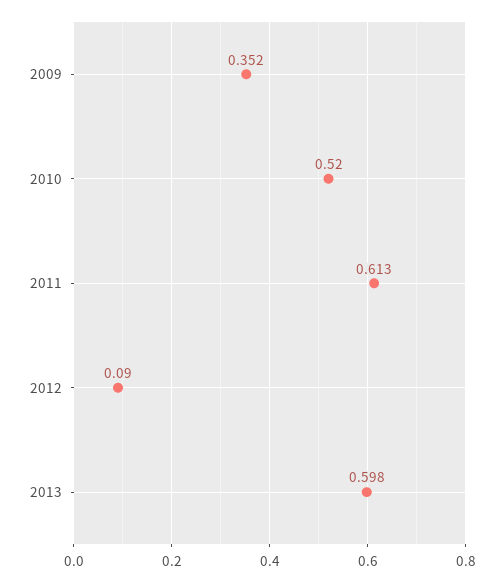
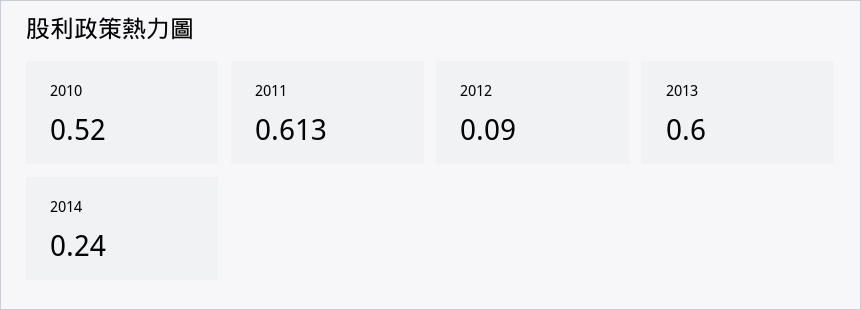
2009: 0.352 -> none
2013: 0.598 -> 0.6
2014: none -> 0.24

